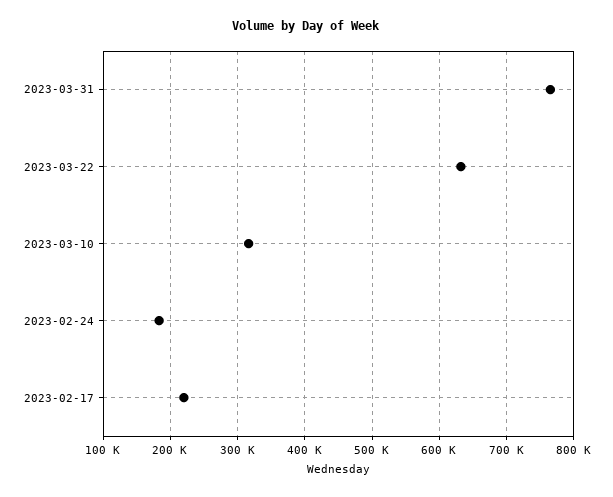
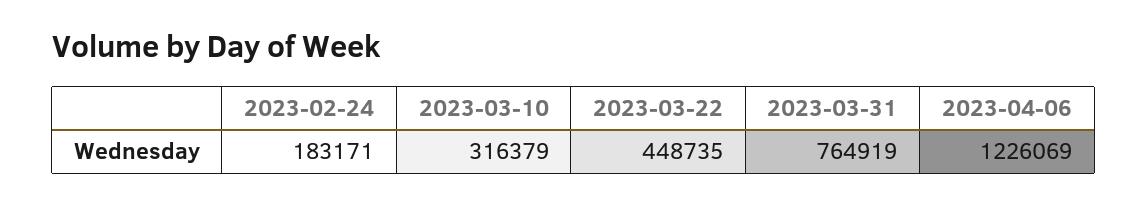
2023-03-22: 630000 -> 448735
2023-02-17: 220000 -> none
2023-04-06: none -> 1226069

